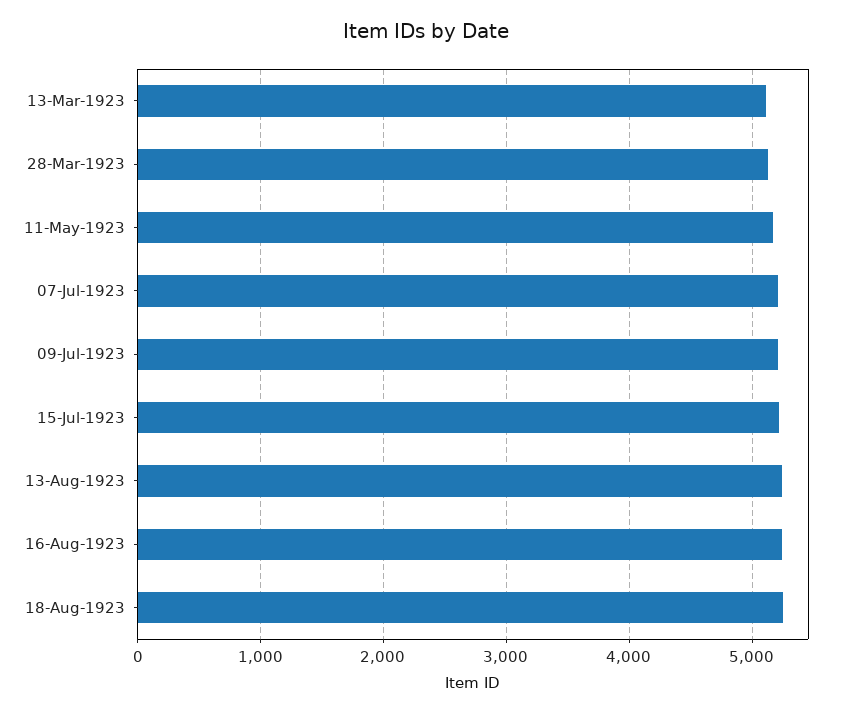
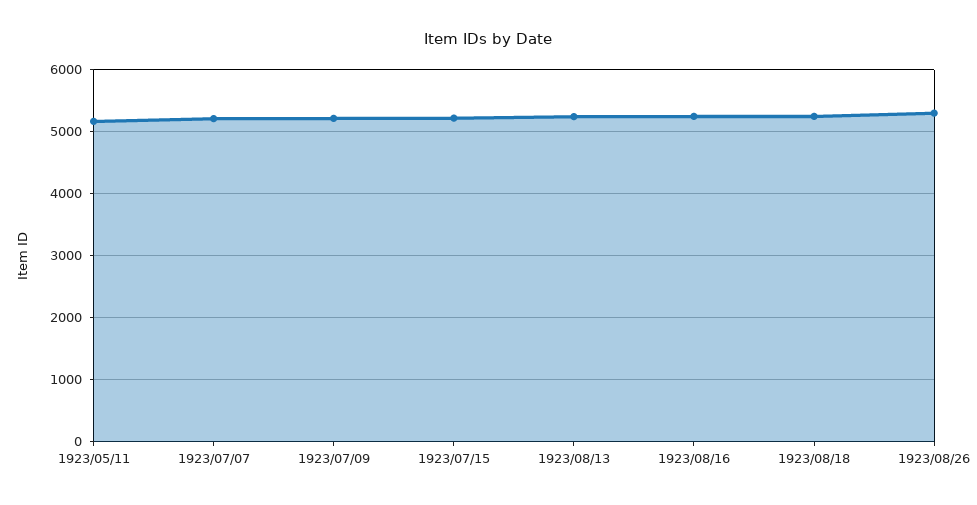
13-Mar-1923: 5100 -> none
28-Mar-1923: 5100 -> none
1923/08/26: none -> 5300

